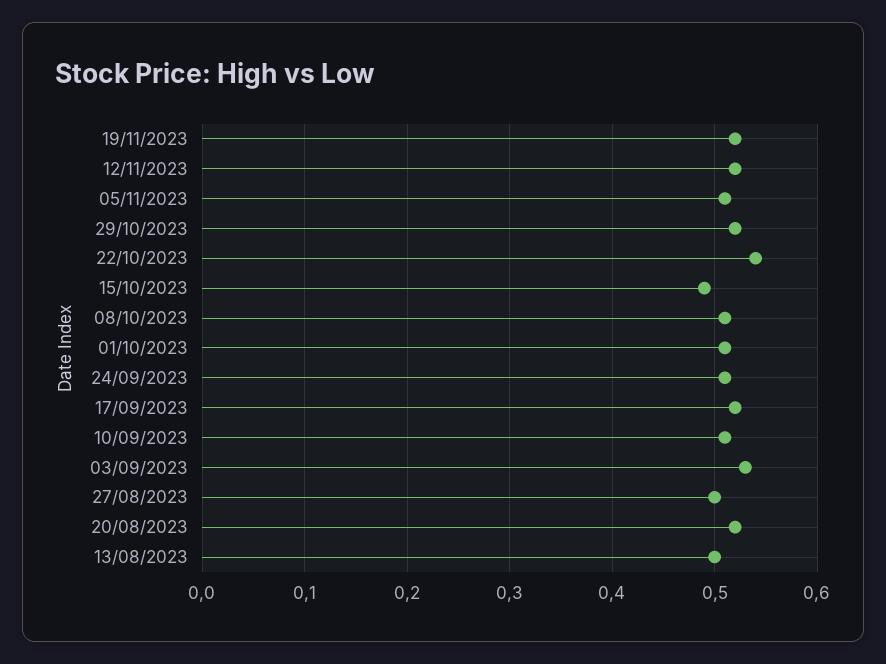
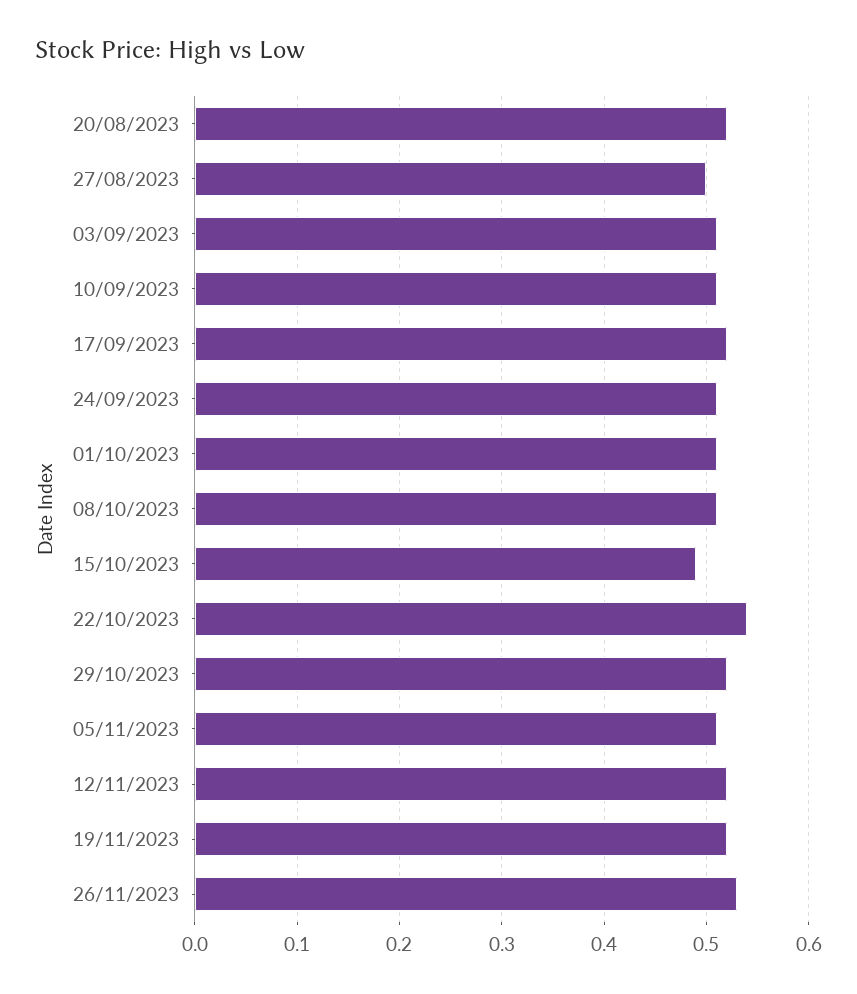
03/09/2023: 0.53 -> 0.51
13/08/2023: 0.5 -> none
26/11/2023: none -> 0.53

